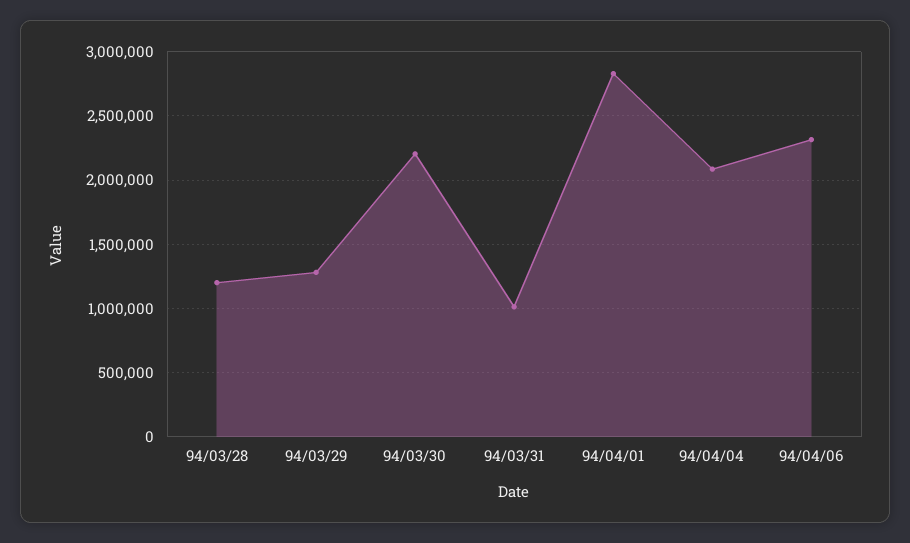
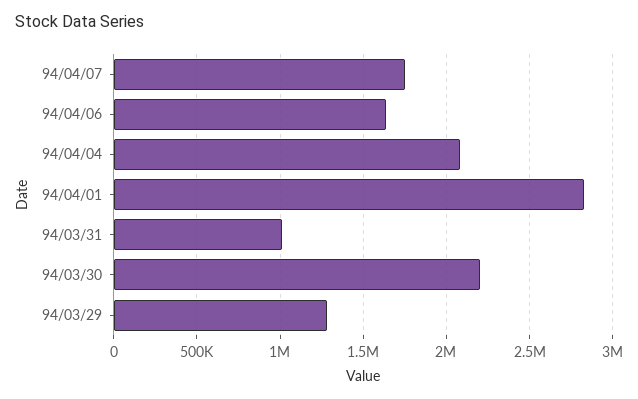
94/03/28: 1200000 -> none
94/04/06: 2300000 -> 1650000
94/04/07: none -> 1750000

